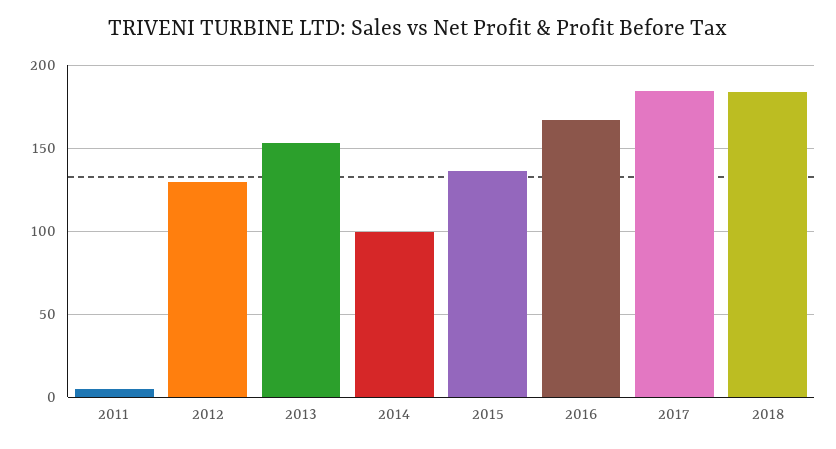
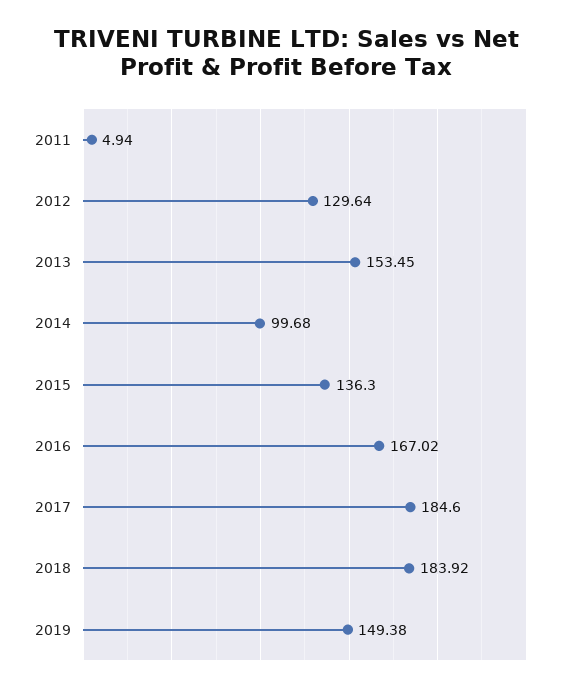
2019: none -> 149.38

